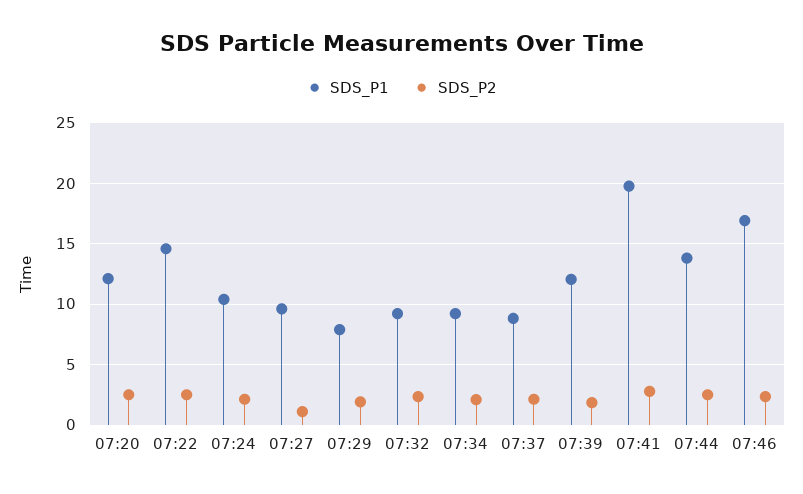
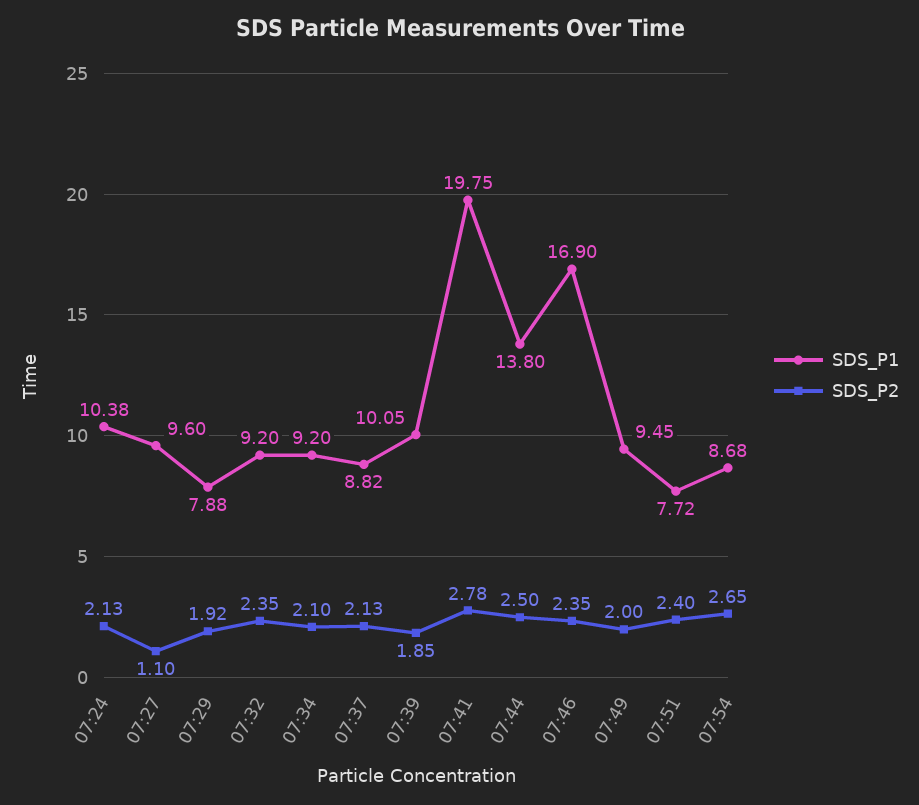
SDS_P1, 07:20: 12 -> none
SDS_P2, 07:20: 2.5 -> none
SDS_P1, 07:22: 14.5 -> none
SDS_P2, 07:22: 2.5 -> none
SDS_P1, 07:39: 12 -> 10.05
SDS_P1, 07:49: none -> 9.45
SDS_P2, 07:49: none -> 2
SDS_P1, 07:51: none -> 7.72
SDS_P2, 07:51: none -> 2.4
SDS_P1, 07:54: none -> 8.68
SDS_P2, 07:54: none -> 2.65

